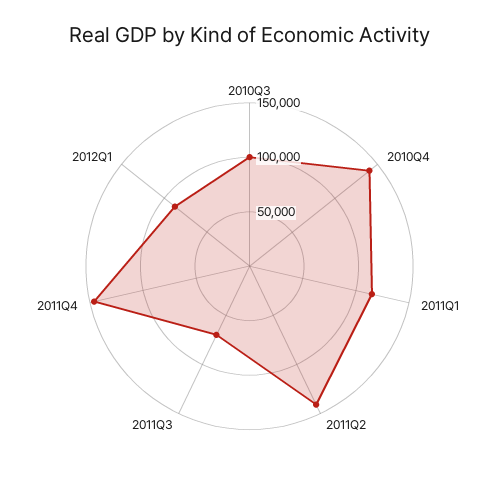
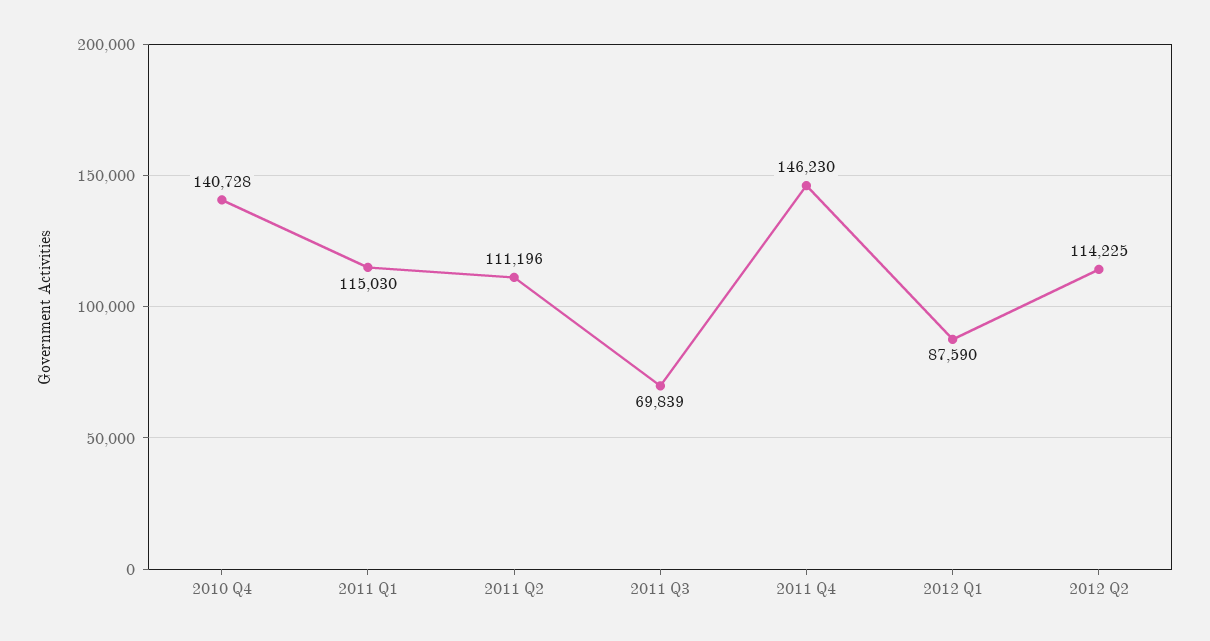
2010Q3: 100000 -> none
2011Q2: 140000 -> 111196
2012 Q2: none -> 114225

